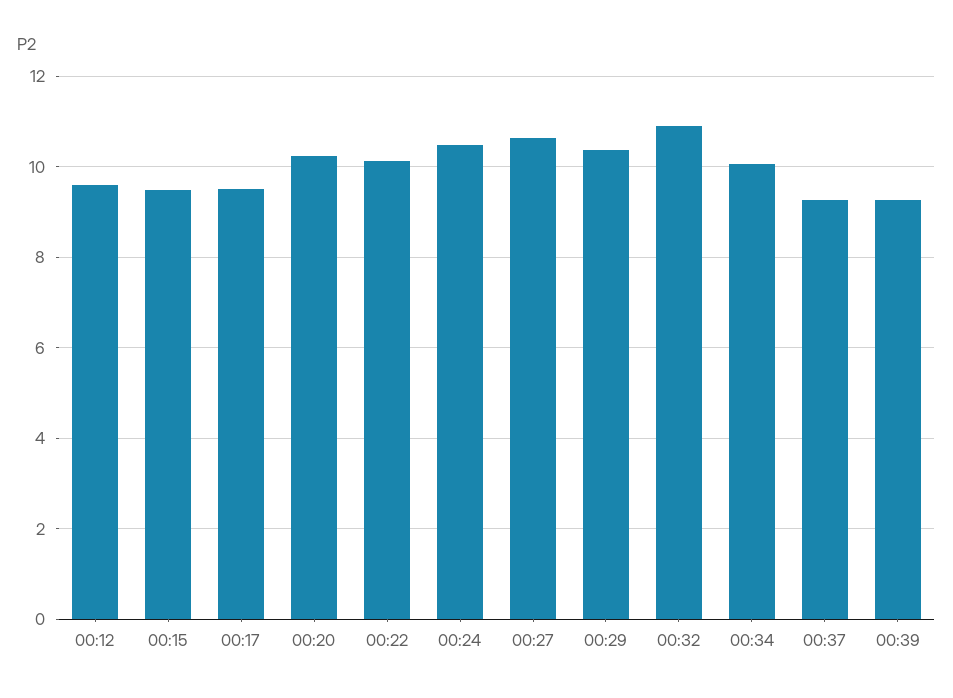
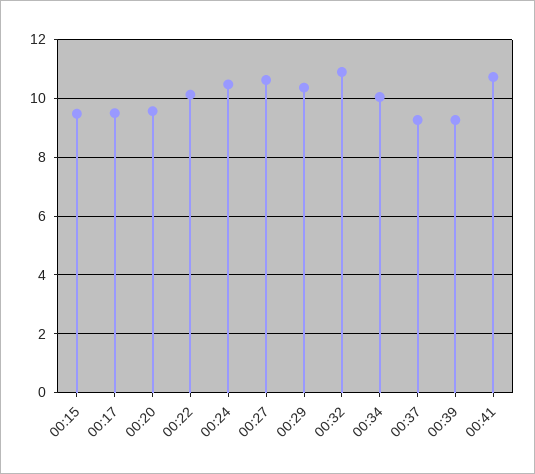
00:12: 9.6 -> none
00:20: 10.2 -> 9.5
00:41: none -> 10.75

